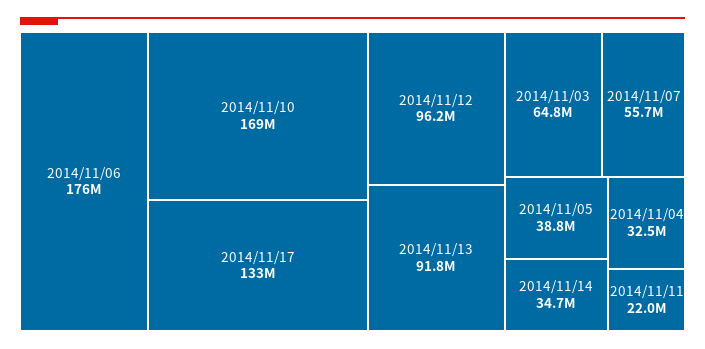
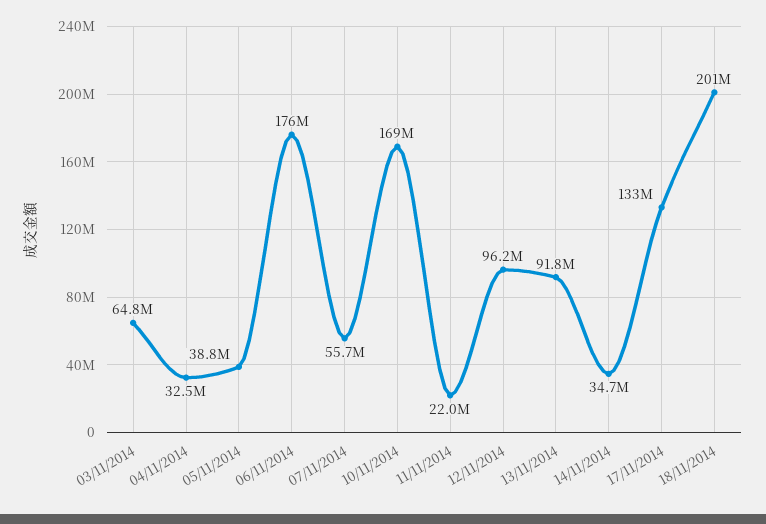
18/11/2014: none -> 201000000

